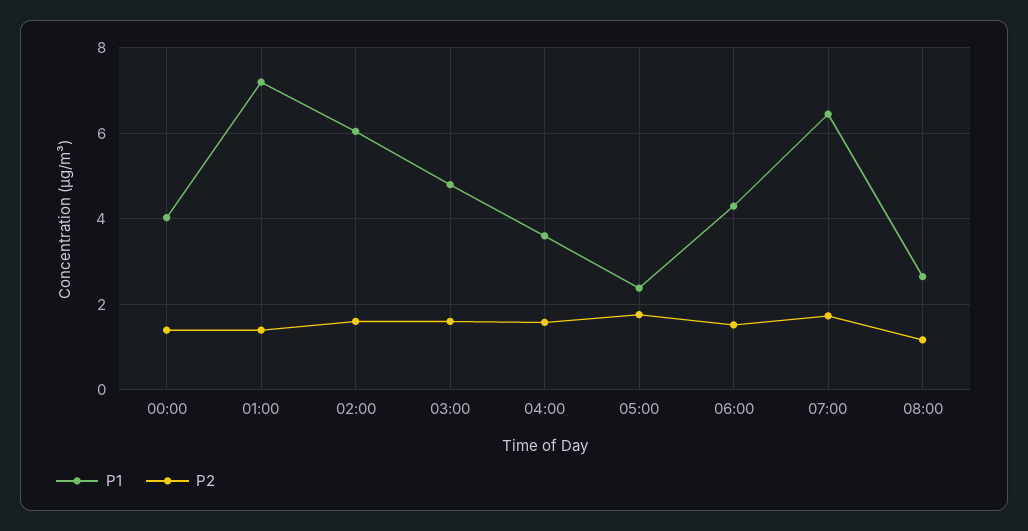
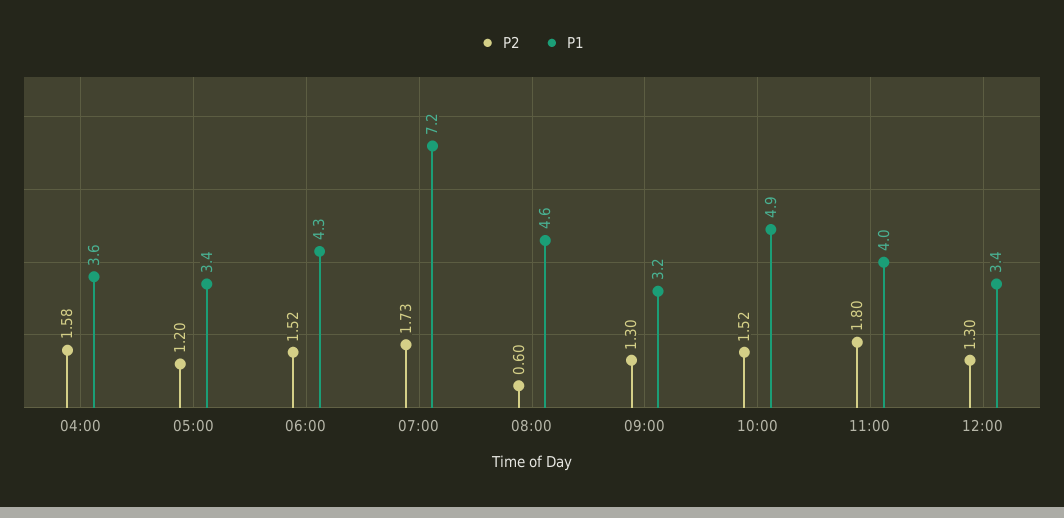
P1, 00:00: 4 -> none
P2, 00:00: 1.4 -> none
P1, 01:00: 7.2 -> none
P2, 01:00: 1.4 -> none
P1, 02:00: 6 -> none
P2, 02:00: 1.6 -> none
P1, 03:00: 4.8 -> none
P2, 03:00: 1.6 -> none
P1, 05:00: 2.4 -> 3.4
P2, 05:00: 1.8 -> 1.2
P1, 07:00: 6.4 -> 7.2
P1, 08:00: 2.6 -> 4.6
P2, 08:00: 1.2 -> 0.6
P2, 09:00: none -> 1.3
P1, 09:00: none -> 3.2
P2, 10:00: none -> 1.52
P1, 10:00: none -> 4.9
P2, 11:00: none -> 1.8
P1, 11:00: none -> 4
P2, 12:00: none -> 1.3
P1, 12:00: none -> 3.4

